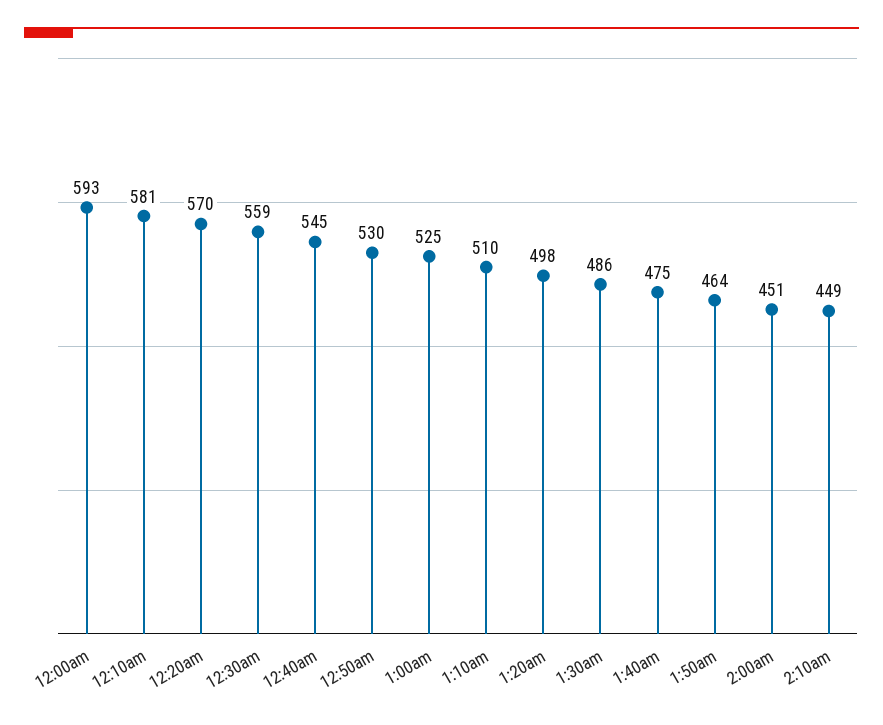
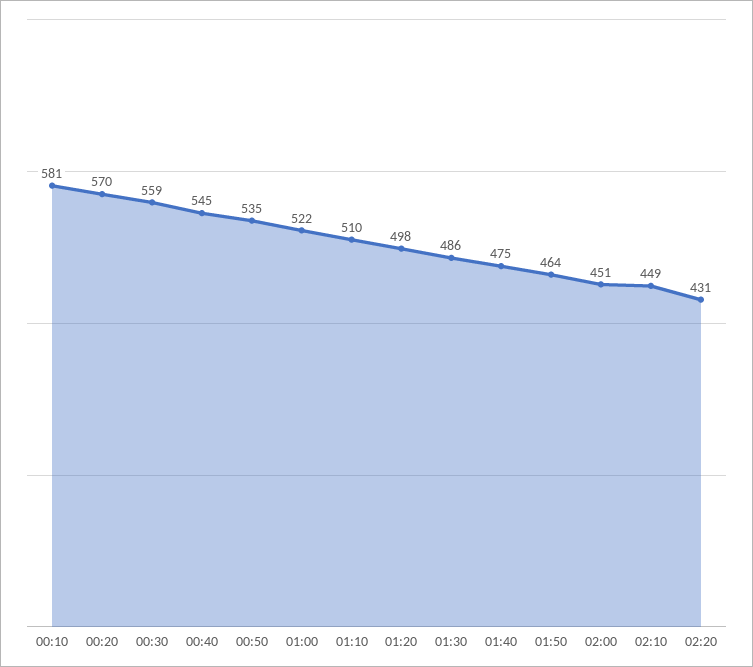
12:00am: 593 -> none
12:50am: 530 -> 535
1:00am: 525 -> 522
02:20: none -> 431

